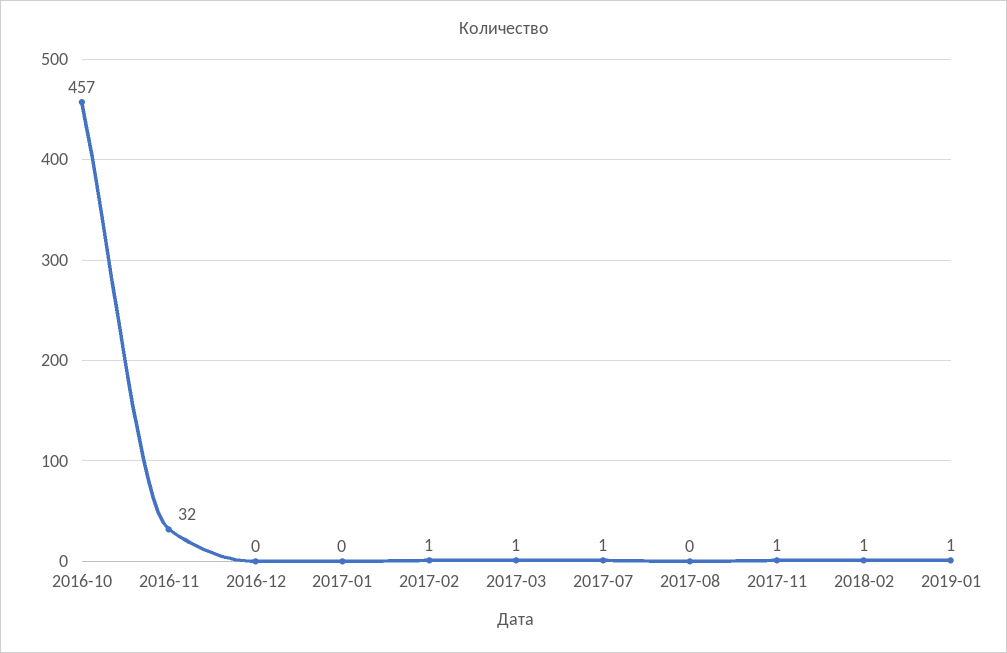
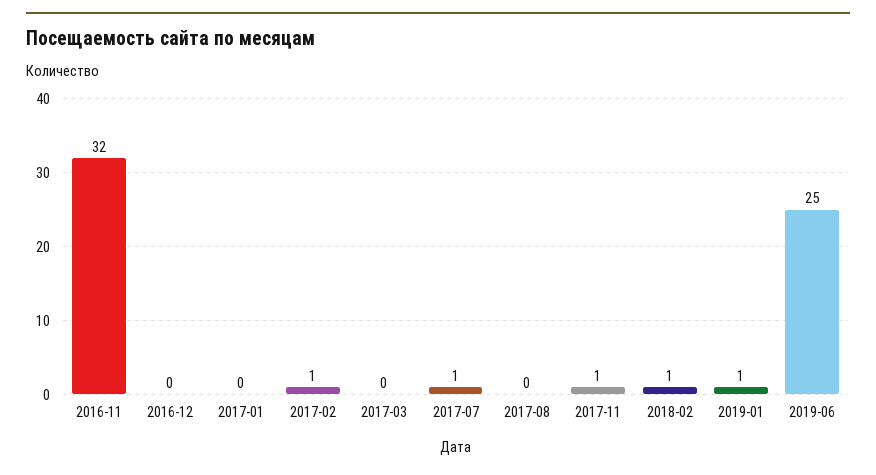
2016-10: 457 -> none
2017-03: 1 -> 0
2019-06: none -> 25

